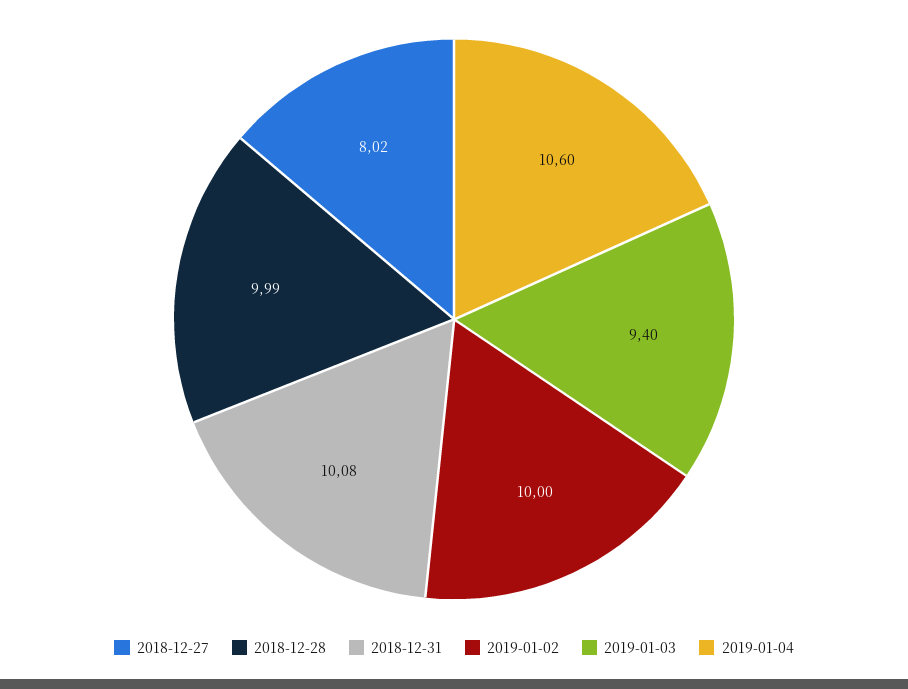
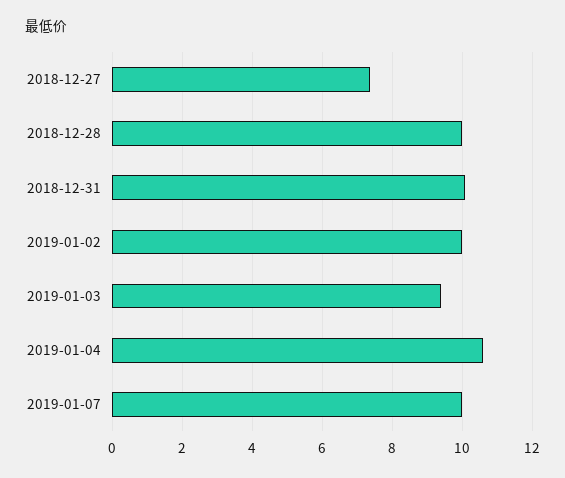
2018-12-27: 8.02 -> 7.4
2019-01-07: none -> 10

